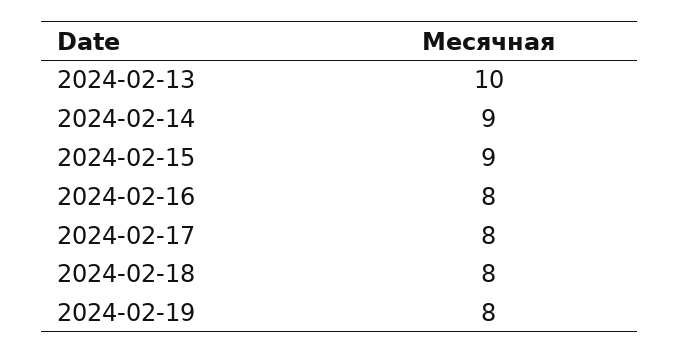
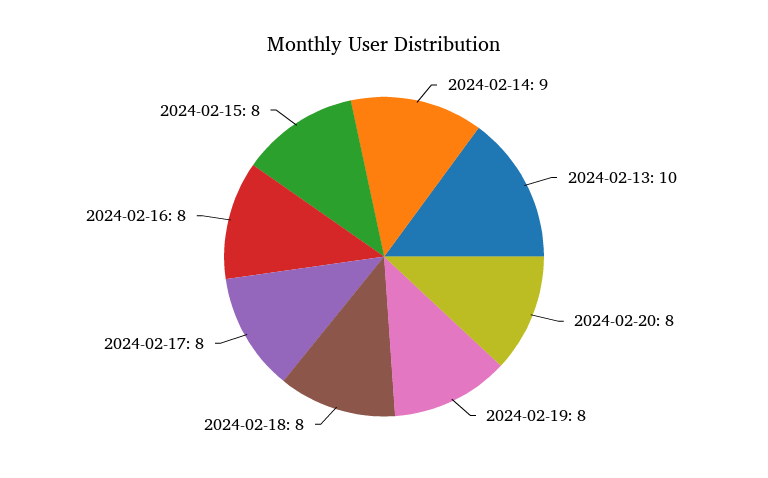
2024-02-15: 9 -> 8
2024-02-20: none -> 8

